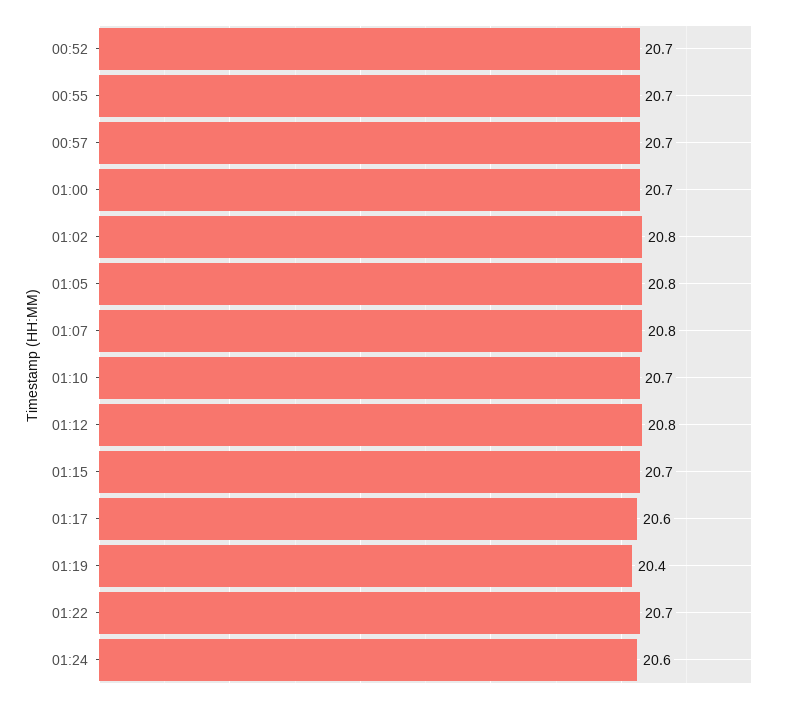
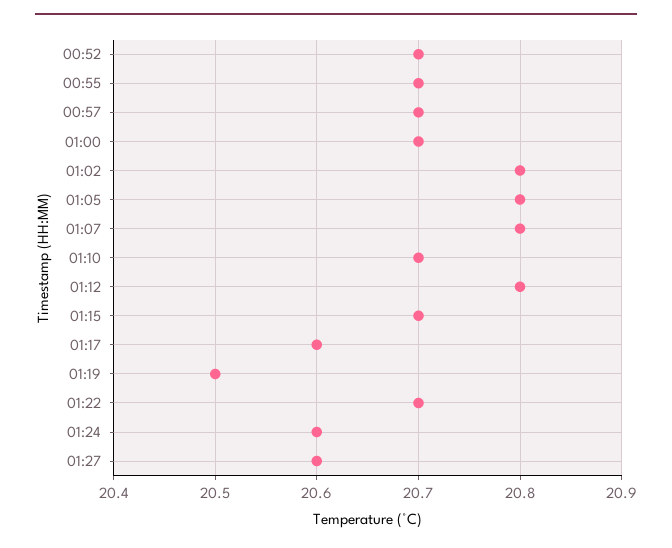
01:19: 20.4 -> 20.5
01:27: none -> 20.6

